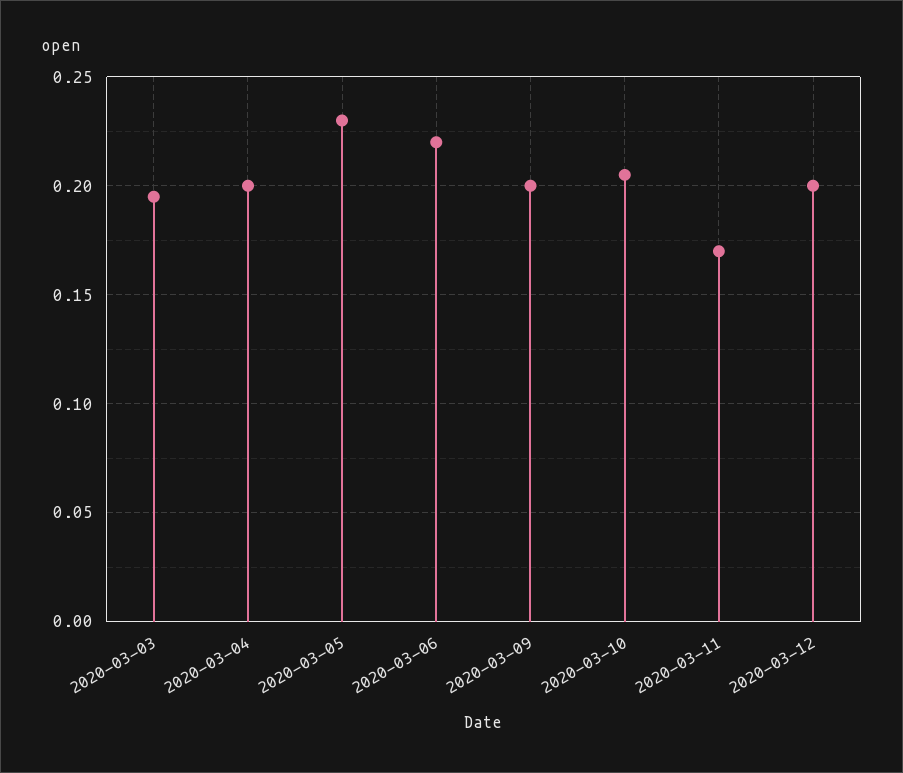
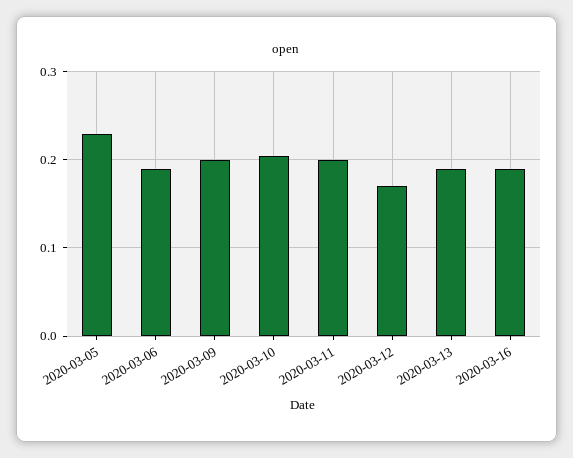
2020-03-03: 0.195 -> none
2020-03-04: 0.2 -> none
2020-03-06: 0.22 -> 0.19
2020-03-11: 0.17 -> 0.2
2020-03-12: 0.2 -> 0.17
2020-03-13: none -> 0.19
2020-03-16: none -> 0.19

